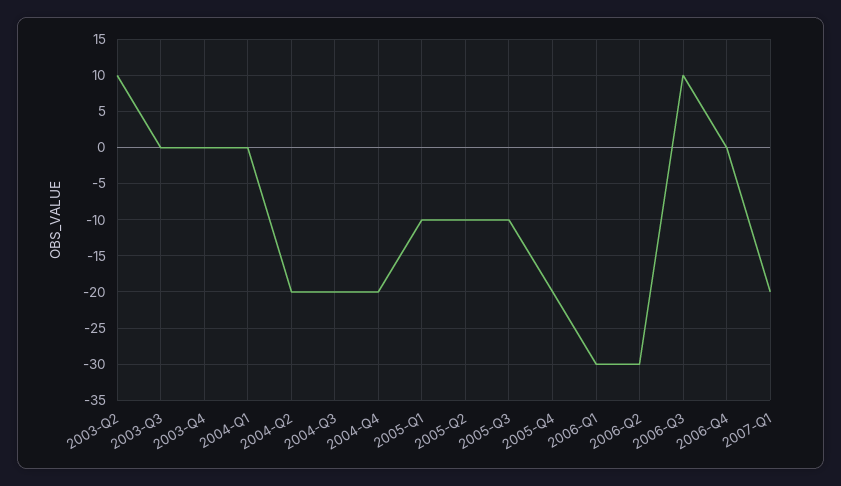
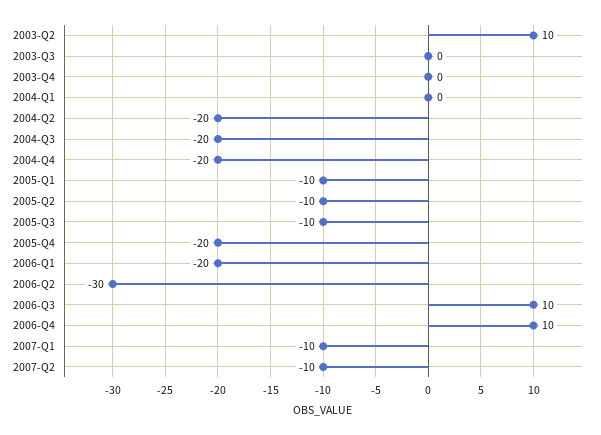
2006-Q1: -30 -> -20
2006-Q4: 0 -> 10
2007-Q1: -20 -> -10
2007-Q2: none -> -10

